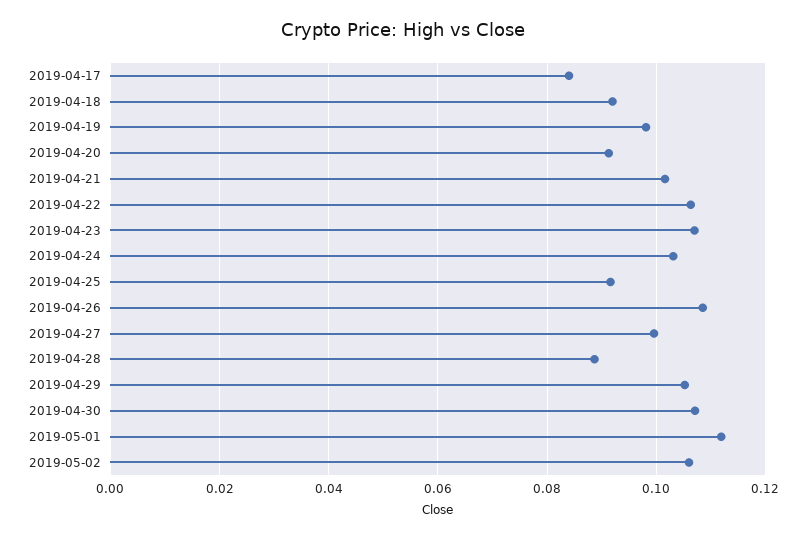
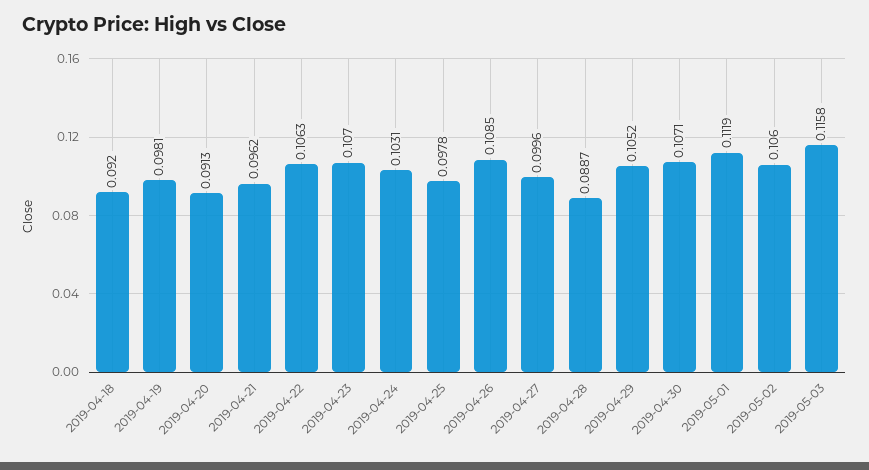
2019-04-17: 0.084 -> none
2019-04-21: 0.102 -> 0.0962
2019-04-25: 0.092 -> 0.0978
2019-05-03: none -> 0.1158

